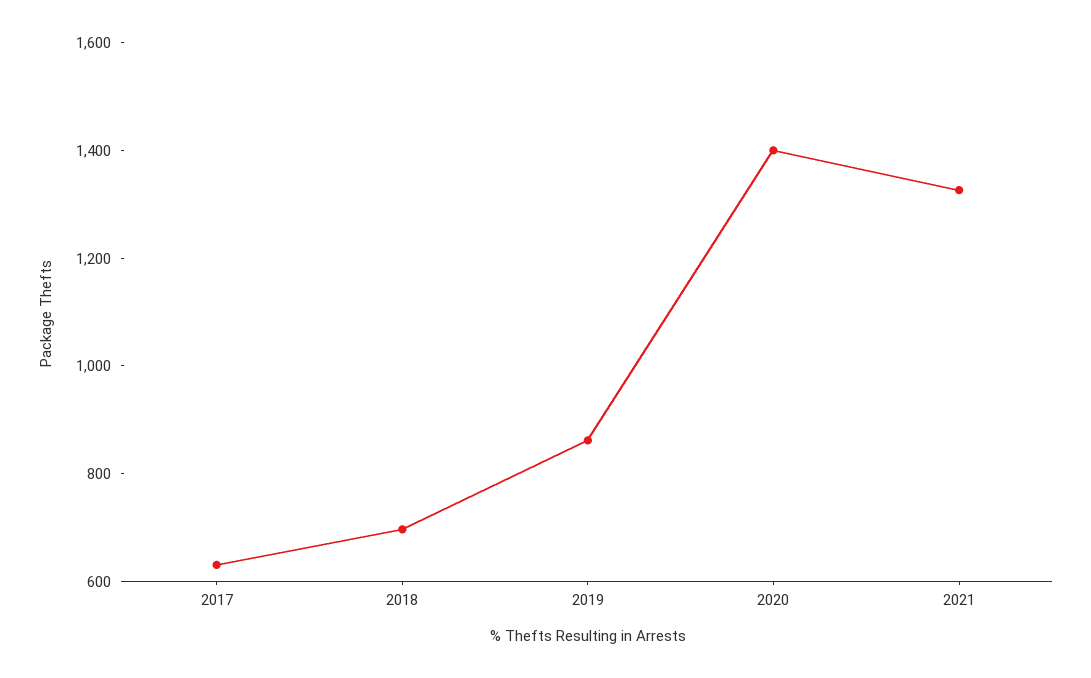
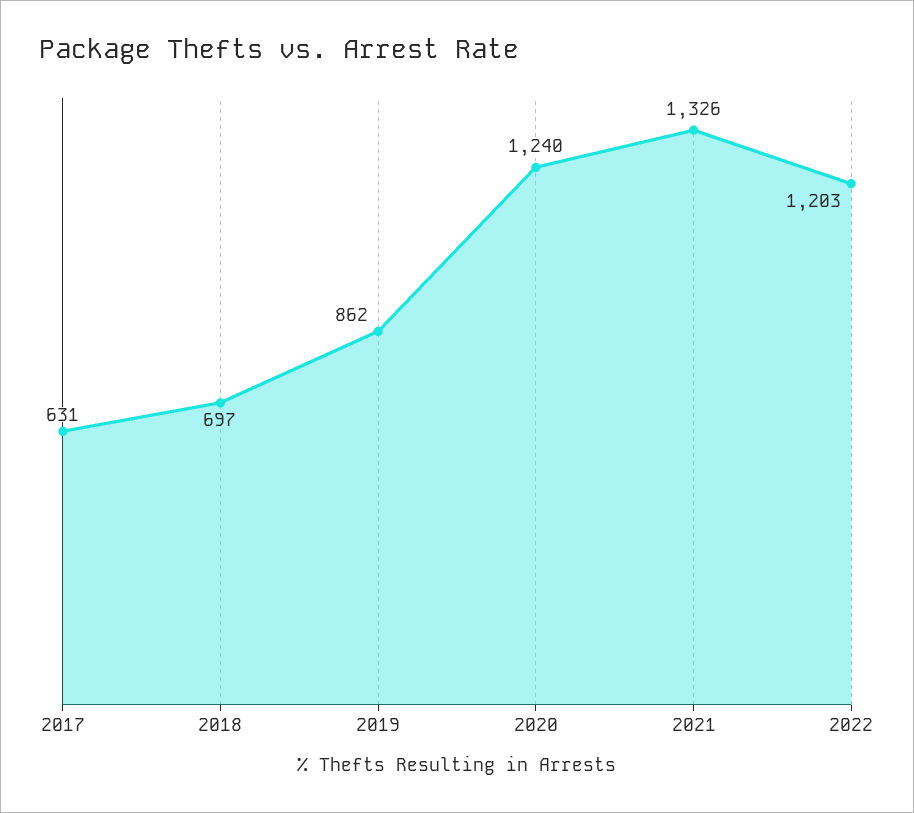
2020: 1400 -> 1240
2022: none -> 1203

